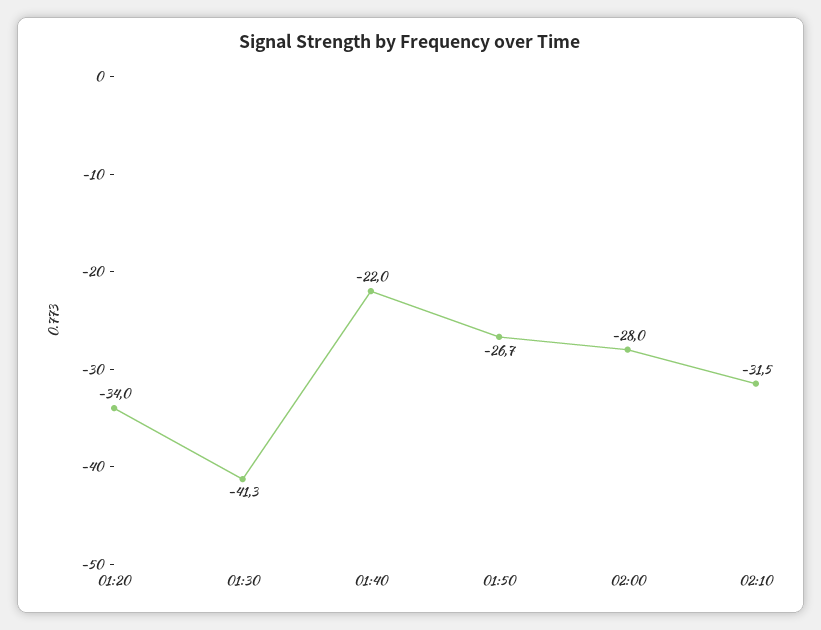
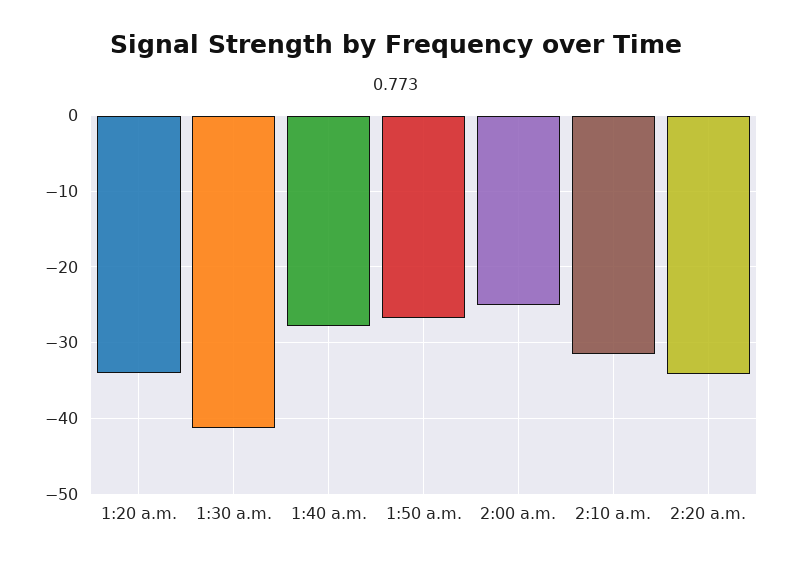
01:40: -22 -> -28
02:00: -28 -> -25
2:20 a.m.: none -> -34

